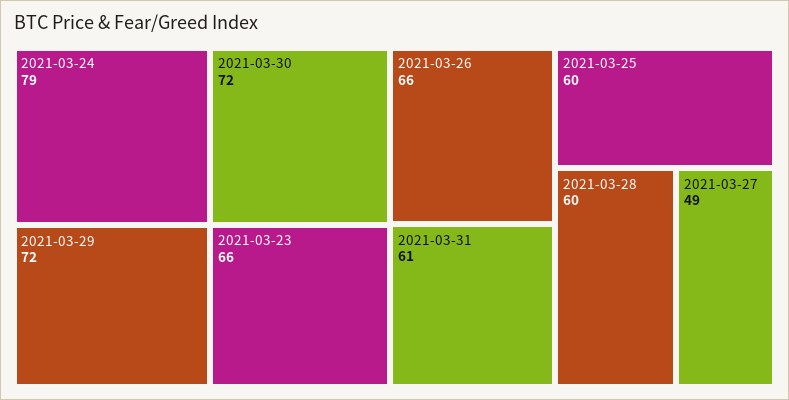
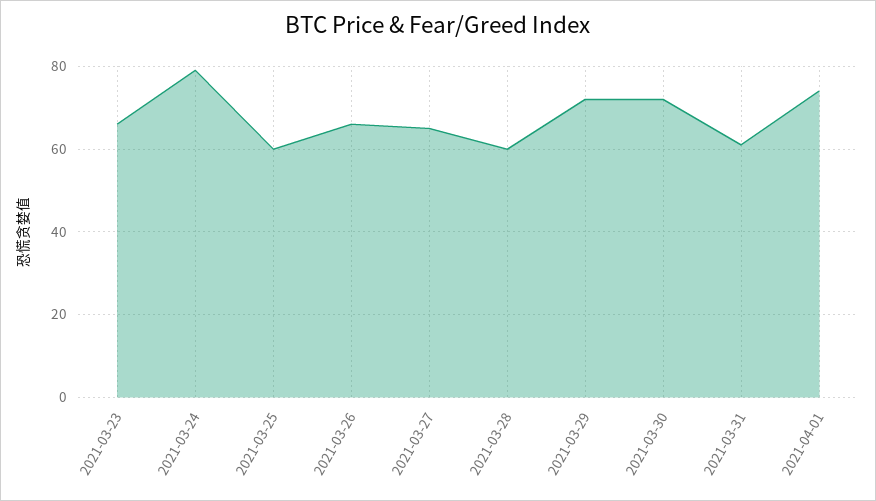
2021-03-27: 49 -> 65
2021-04-01: none -> 75

